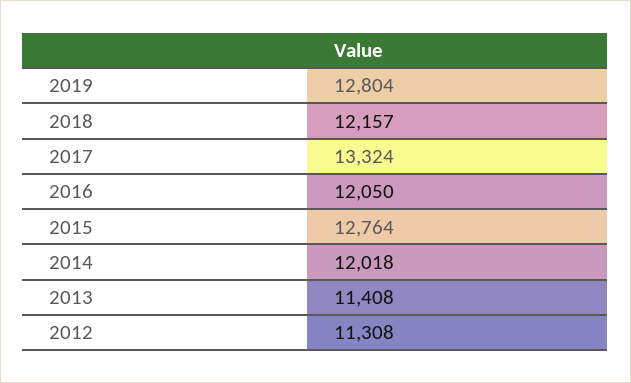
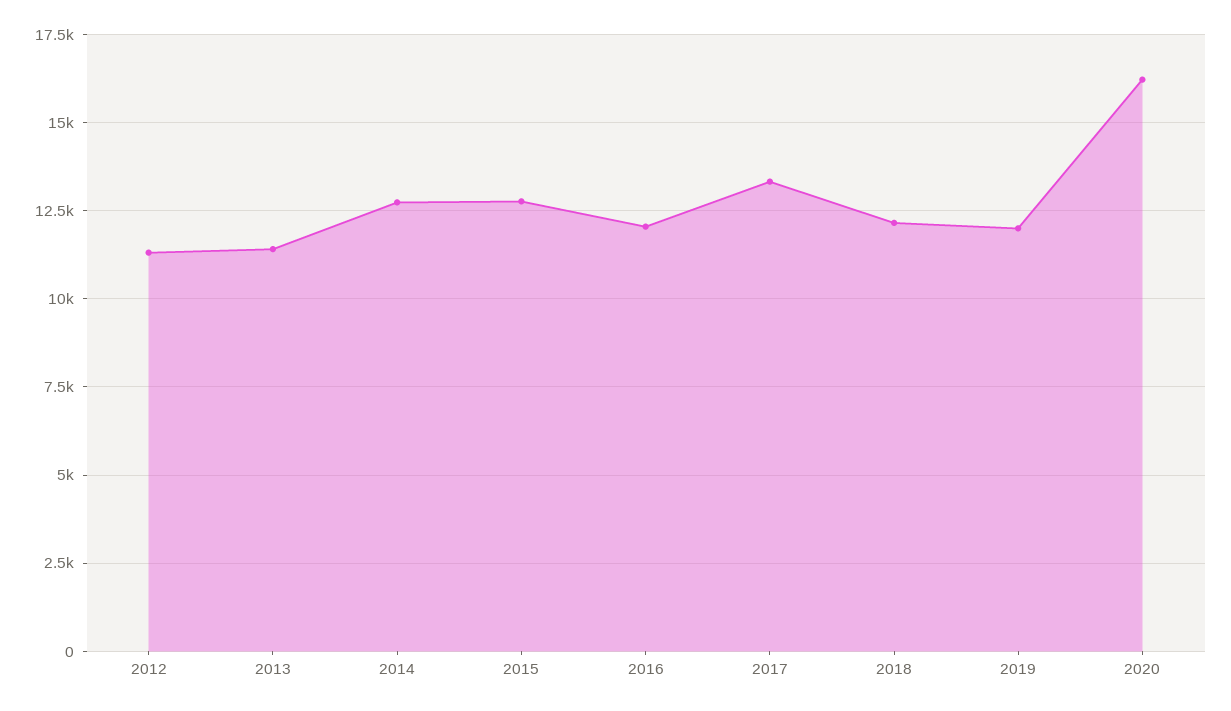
2019: 12804 -> 12000
2014: 12018 -> 12750
2020: none -> 16250

